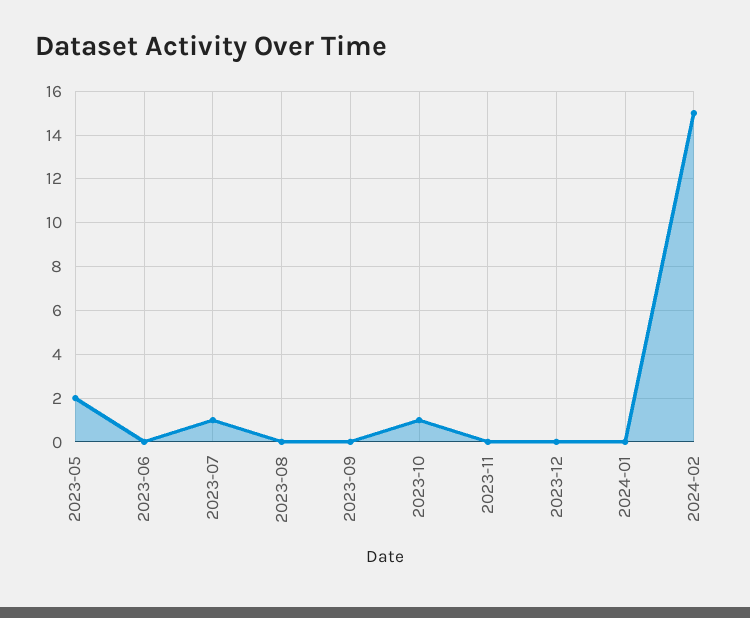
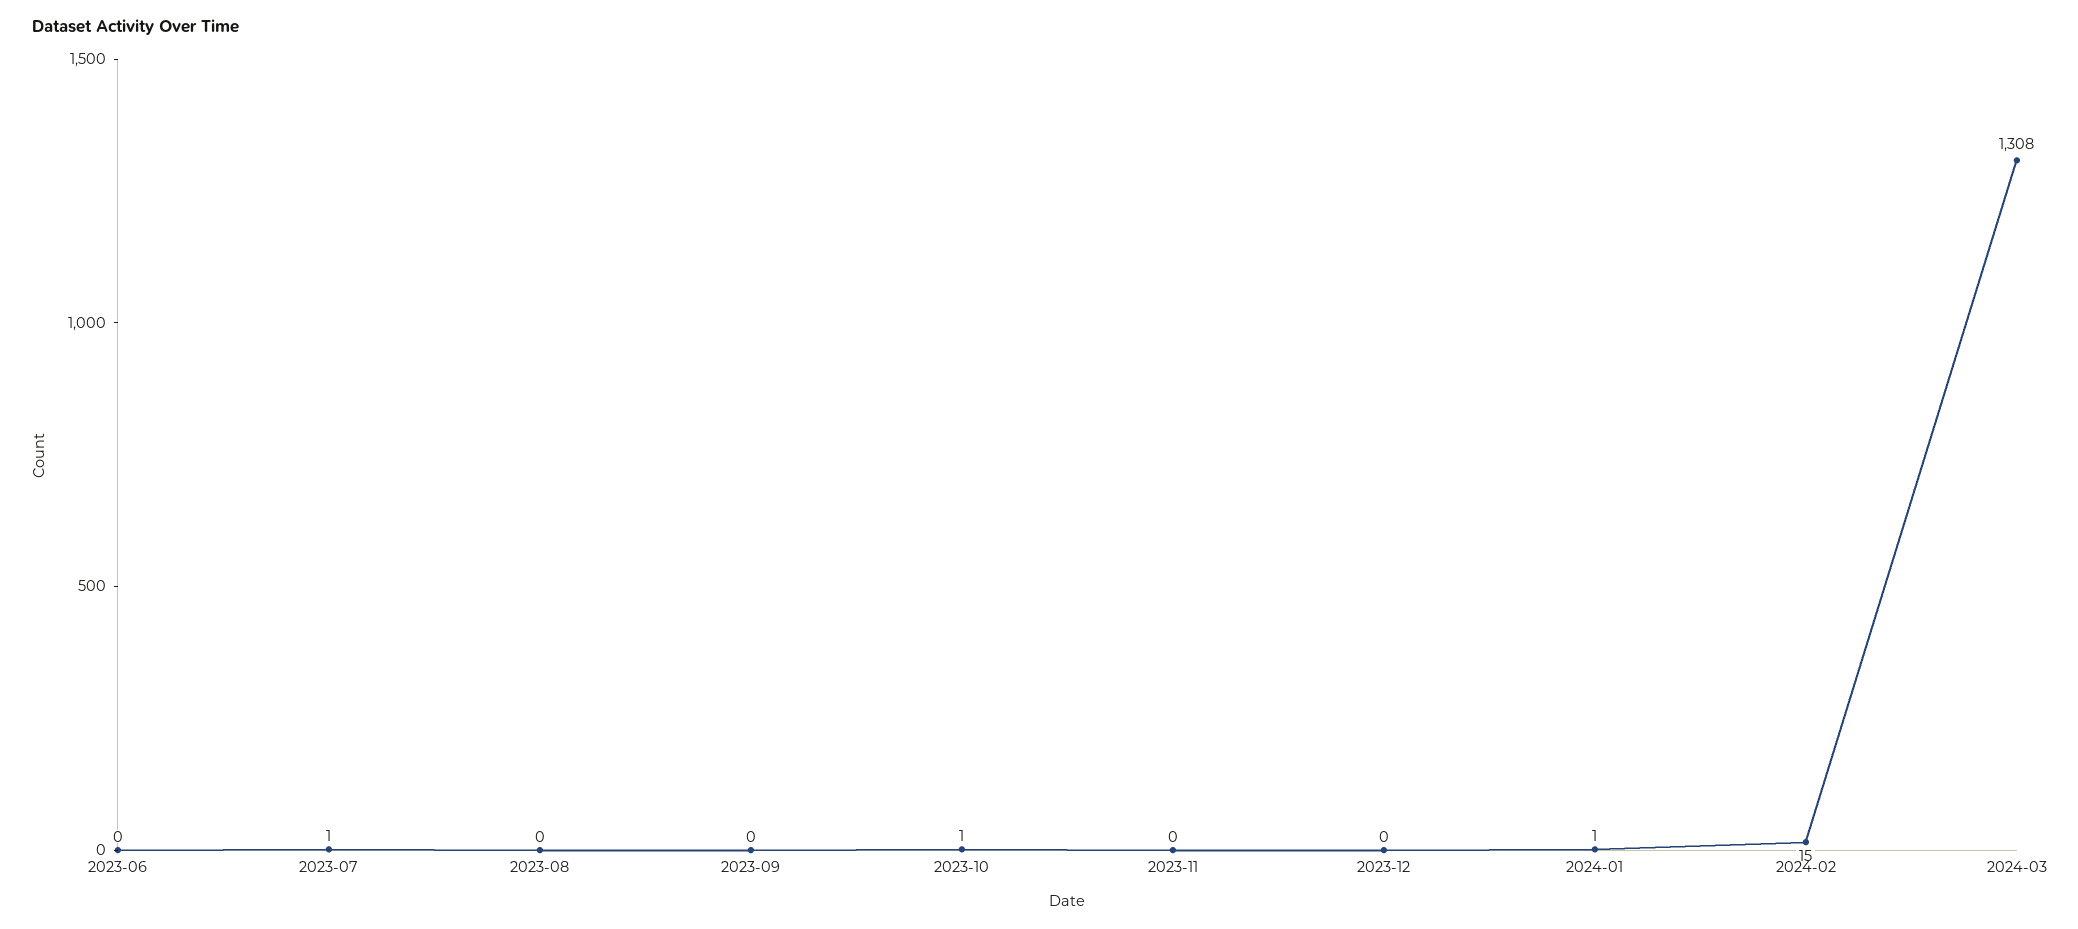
2023-05: 2 -> none
2024-01: 0 -> 1
2024-03: none -> 1308

